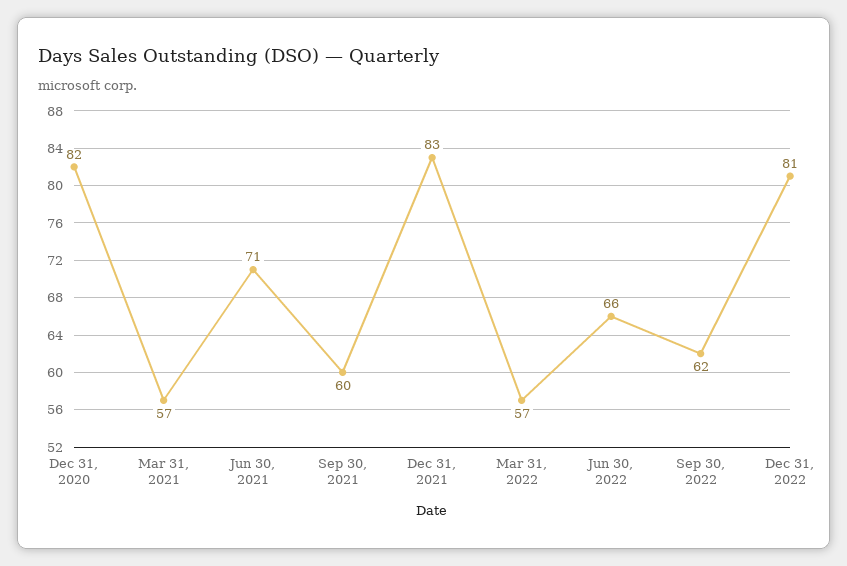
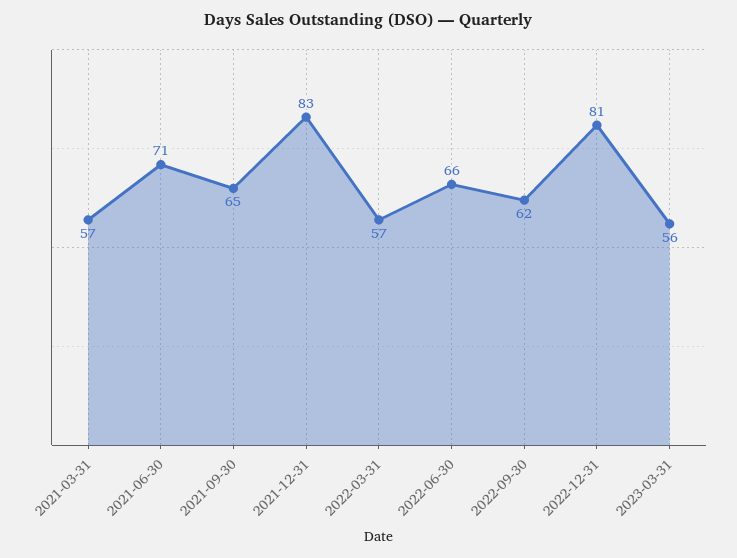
Dec 31, 2020: 82 -> none
Sep 30, 2021: 60 -> 65
2023-03-31: none -> 56

